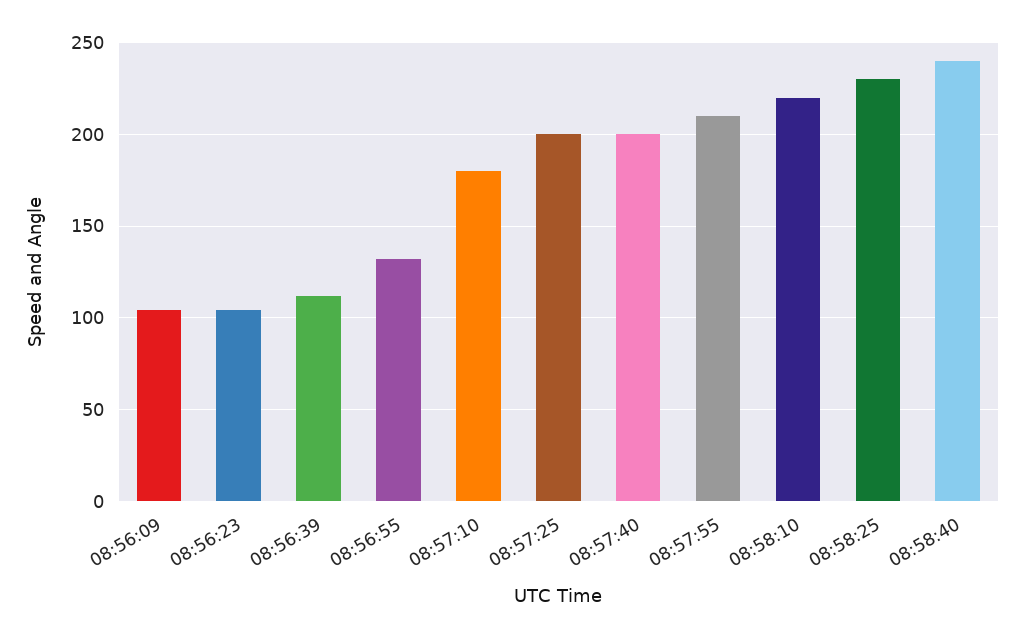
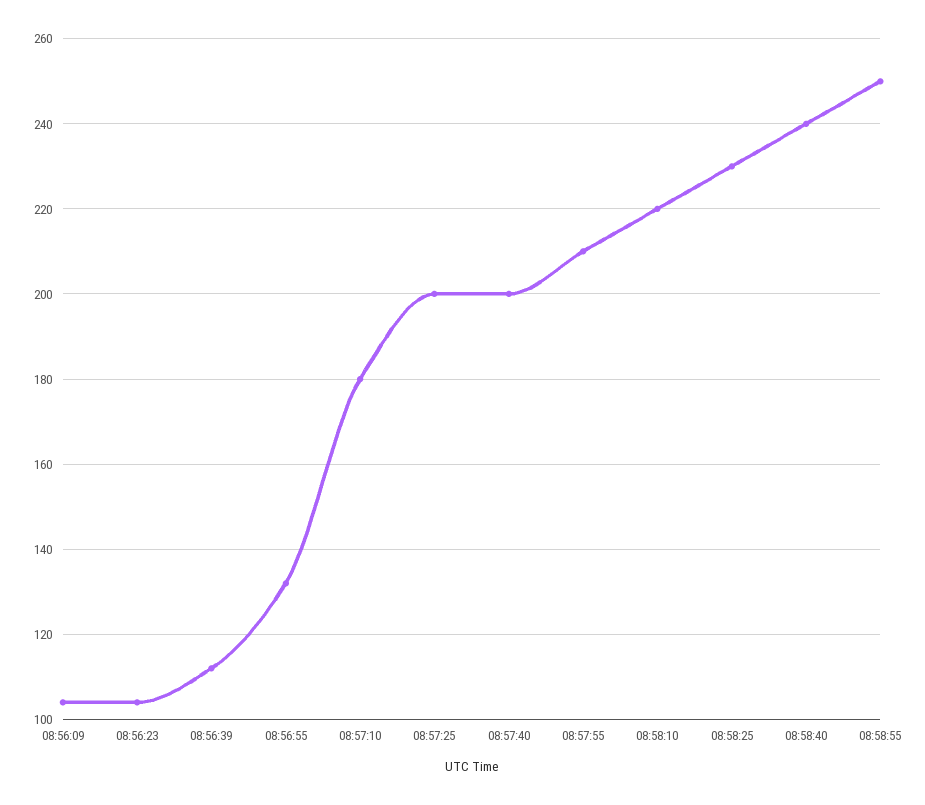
08:58:55: none -> 250

